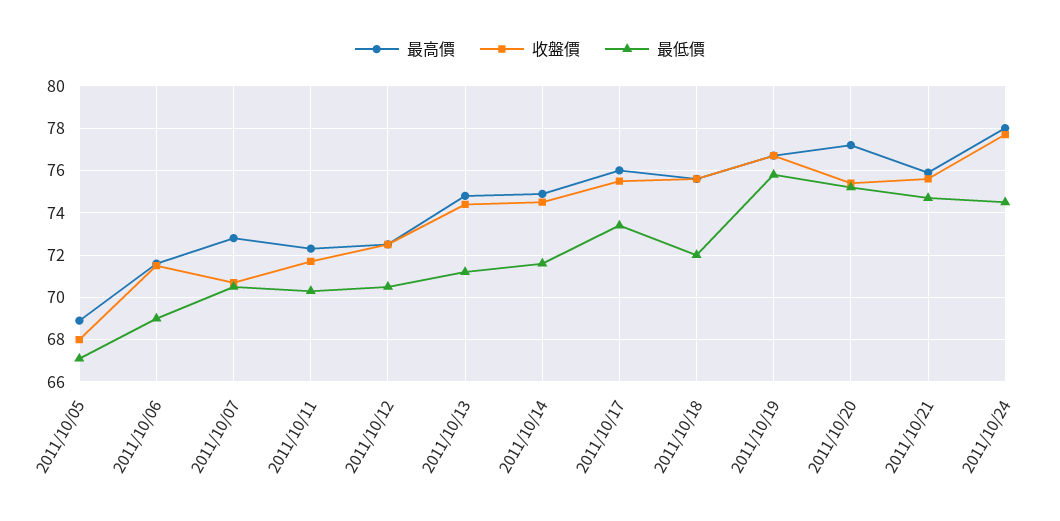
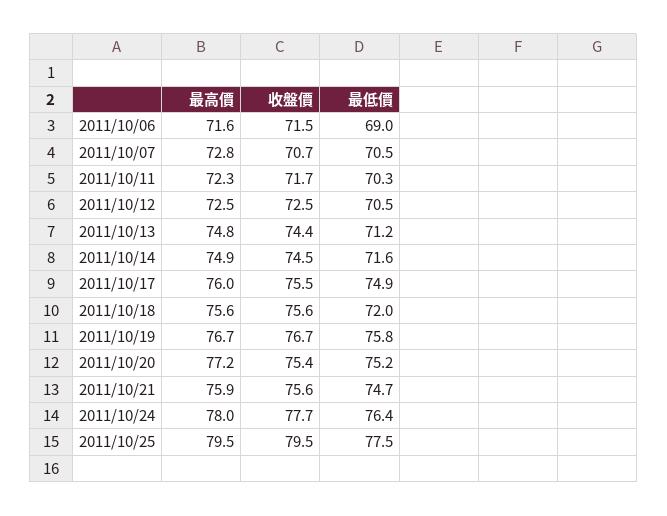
最高價, 2011/10/05: 69 -> none
收盤價, 2011/10/05: 68 -> none
最低價, 2011/10/05: 67 -> none
最低價, 2011/10/17: 73.5 -> 74.9
最低價, 2011/10/24: 74.5 -> 76.4
最高價, 2011/10/25: none -> 79.5
收盤價, 2011/10/25: none -> 79.5
最低價, 2011/10/25: none -> 77.5

